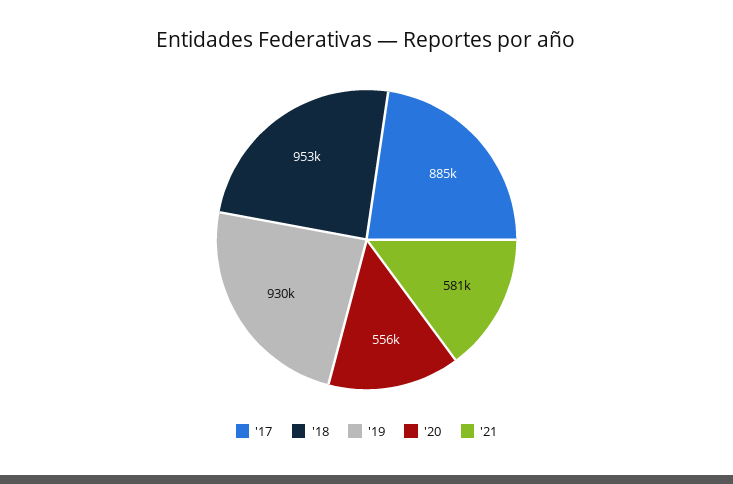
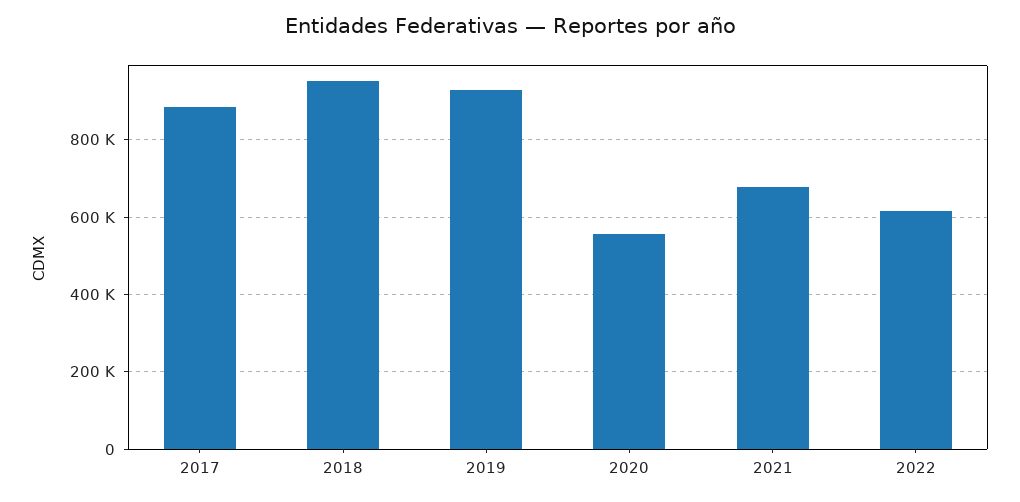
'21: 581000 -> 680000
2022: none -> 620000

